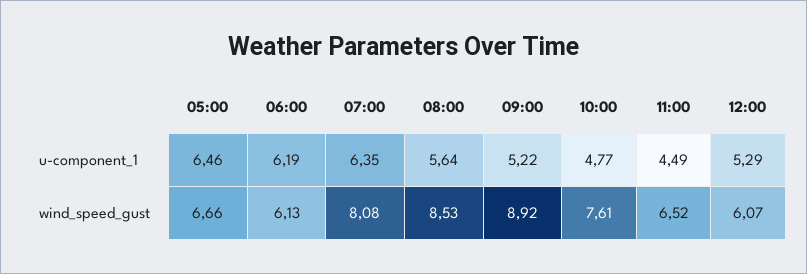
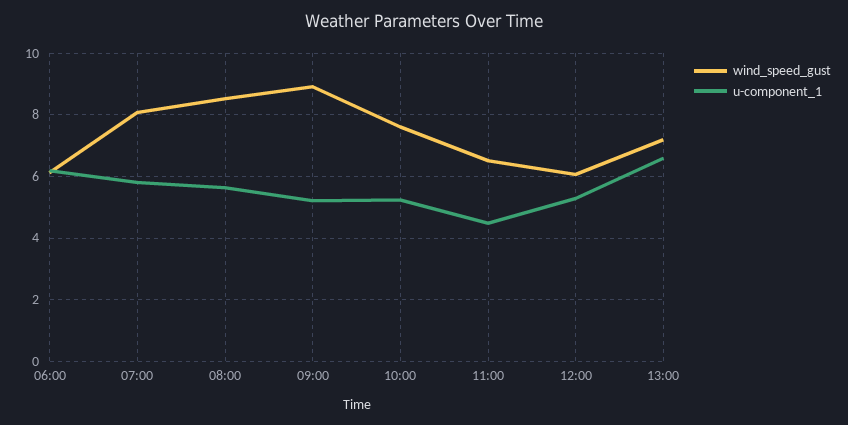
u-component_1, 05:00: 6.46 -> none
u-component_1, 07:00: 6.35 -> 5.8
u-component_1, 10:00: 4.77 -> 5.2
wind_speed_gust, 05:00: 6.66 -> none
wind_speed_gust, 13:00: none -> 7.2
u-component_1, 13:00: none -> 6.6

